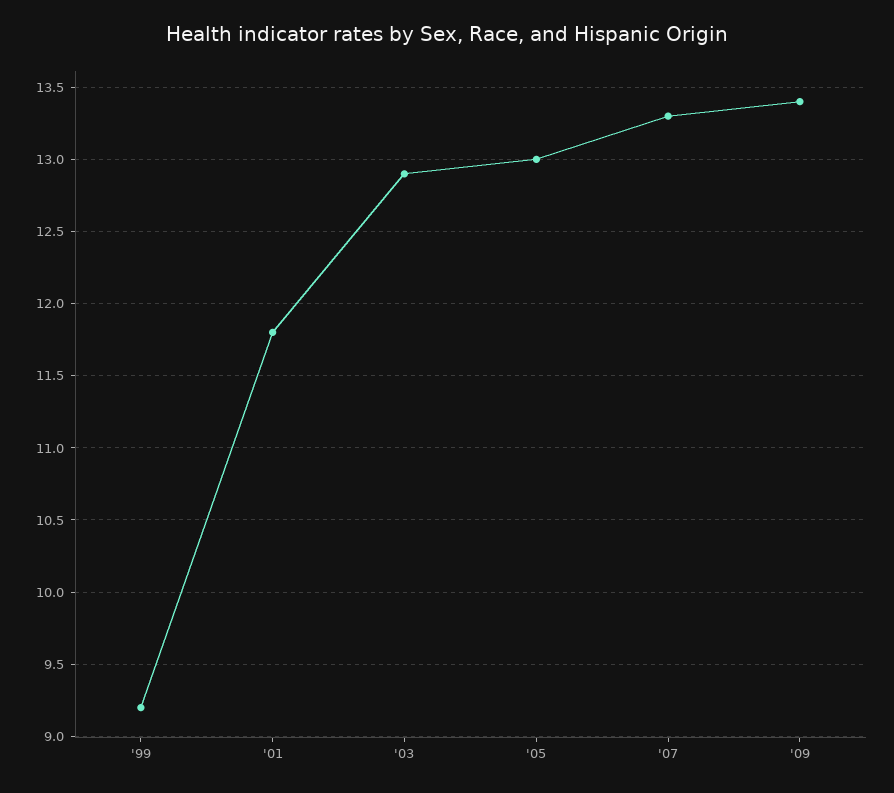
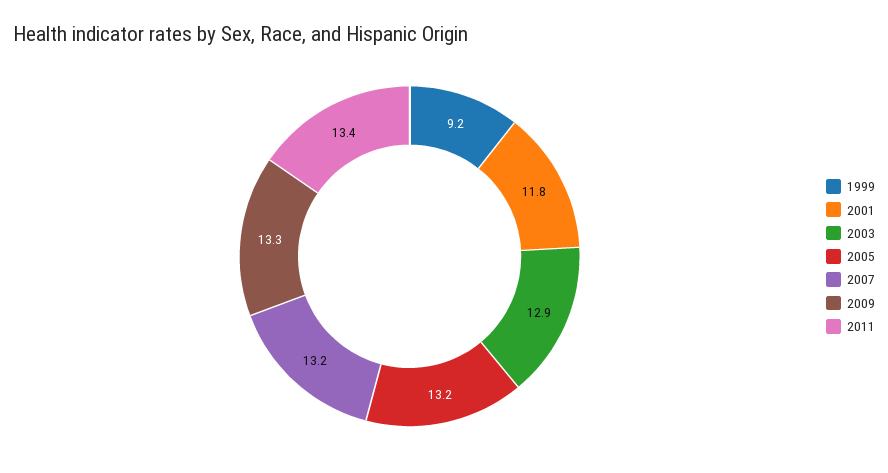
'05: 13 -> 13.2
'07: 13.3 -> 13.2
'09: 13.4 -> 13.3
2011: none -> 13.4

